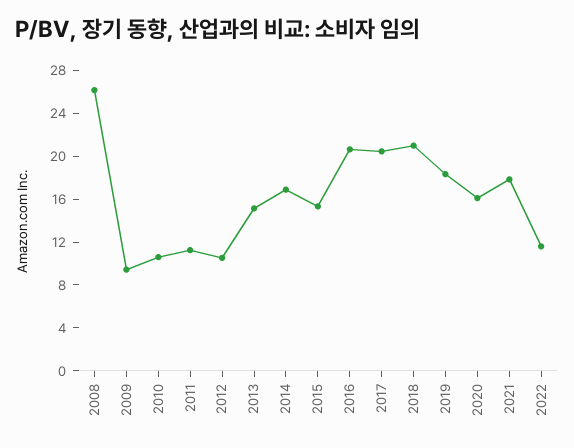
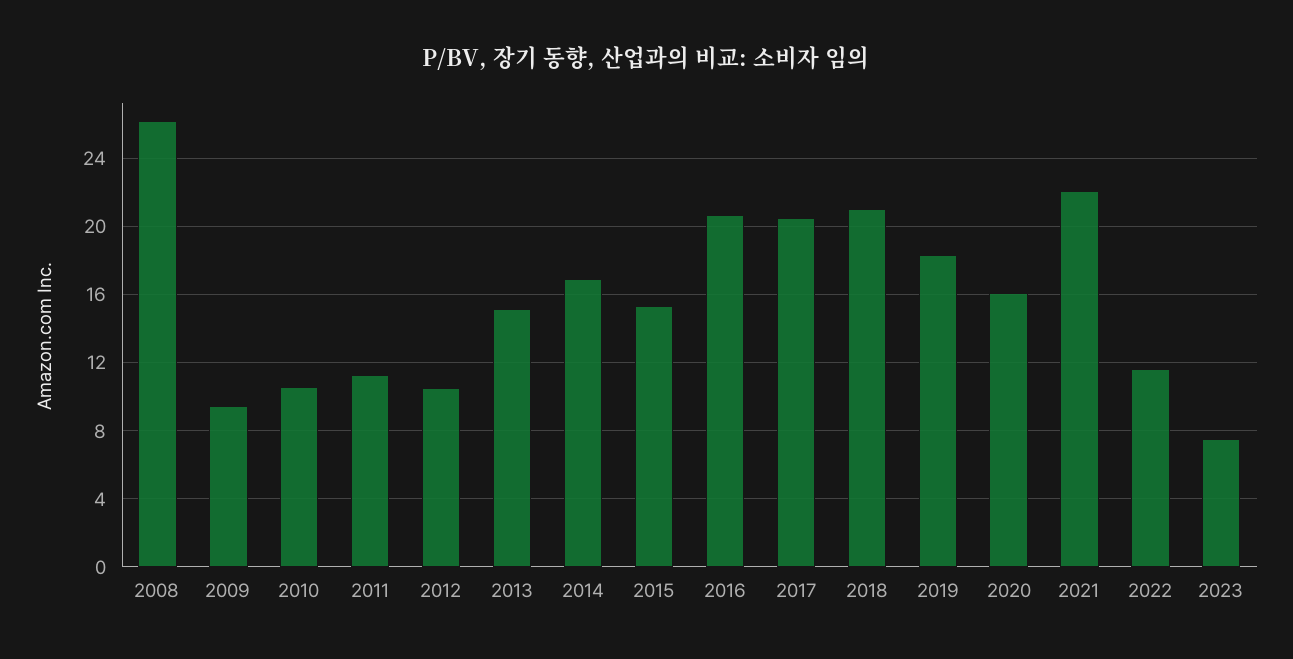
2021: 18 -> 22
2023: none -> 7.5

